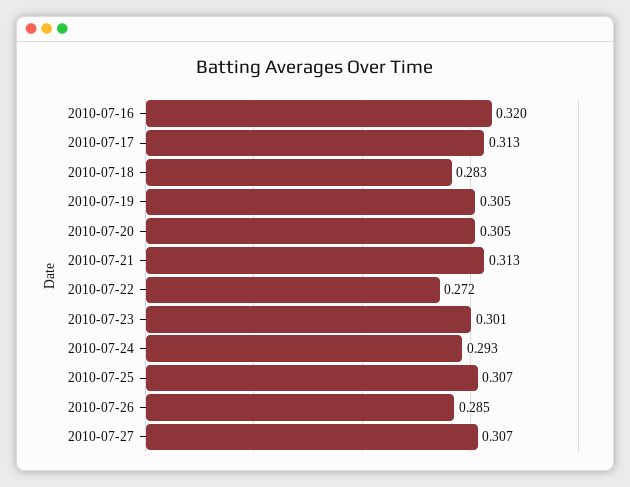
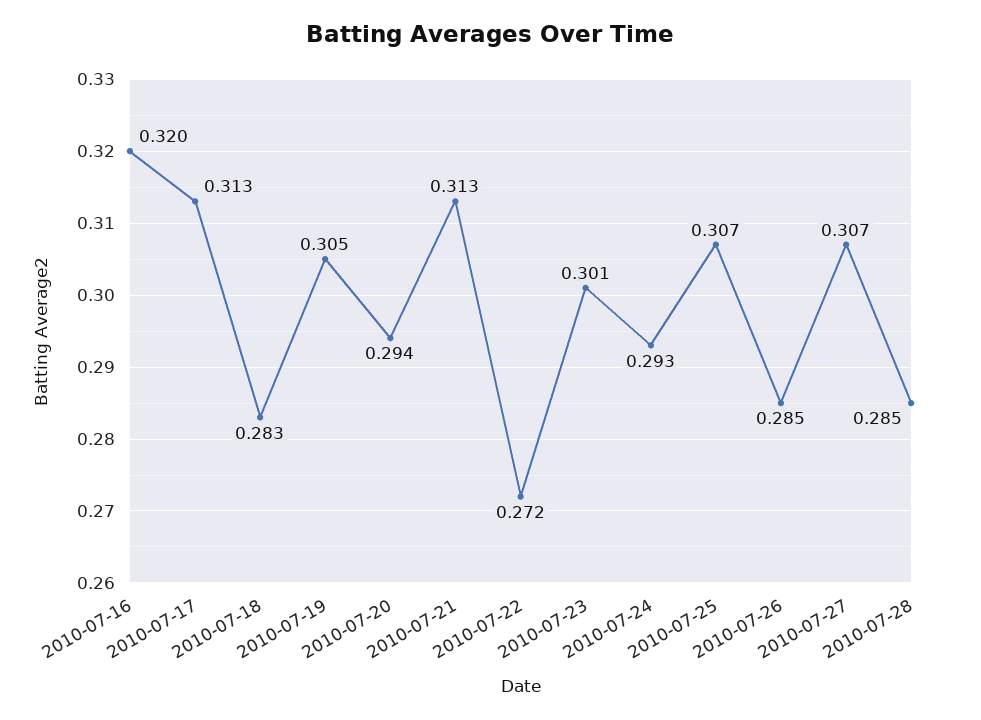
2010-07-20: 0.305 -> 0.294
2010-07-28: none -> 0.285

